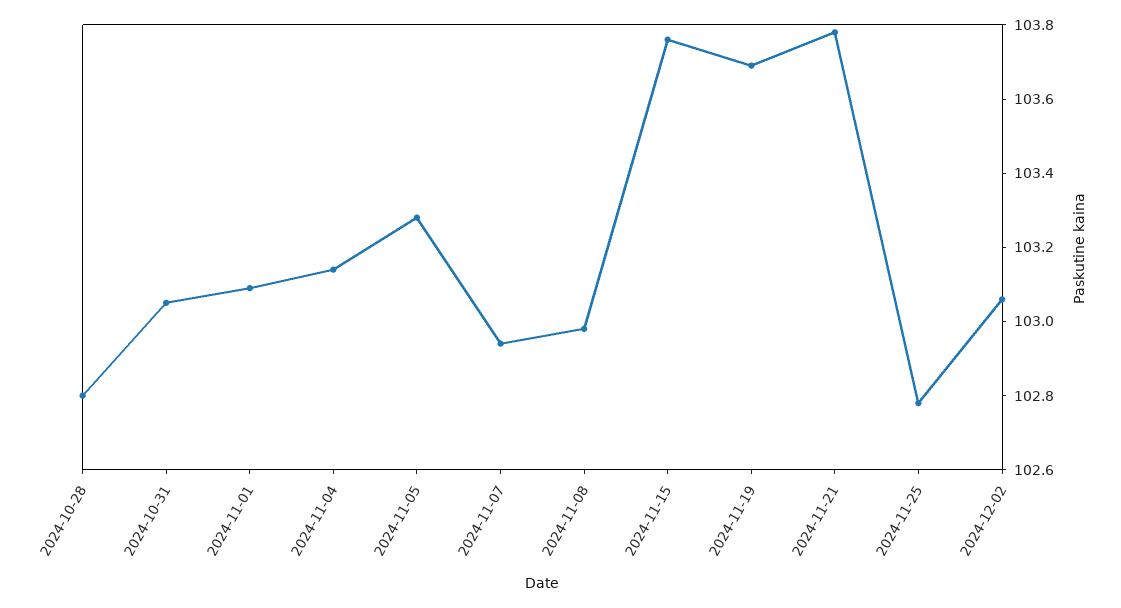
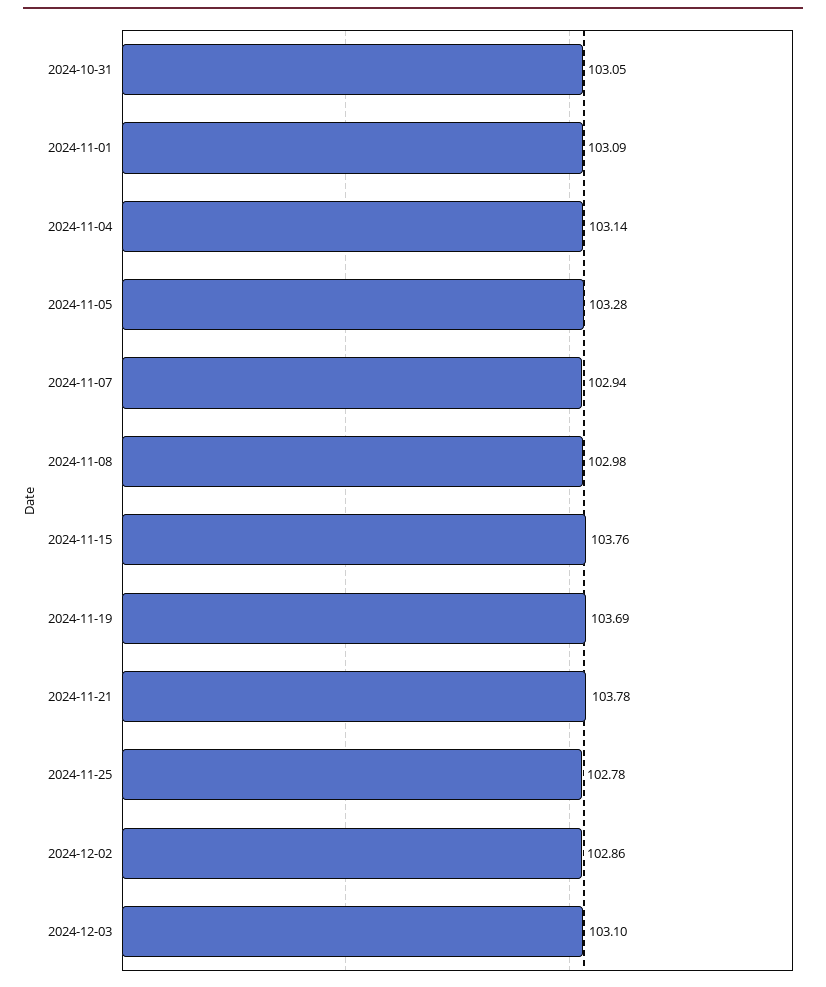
2024-10-28: 102.8 -> none
2024-12-02: 103.05 -> 102.86
2024-12-03: none -> 103.1

